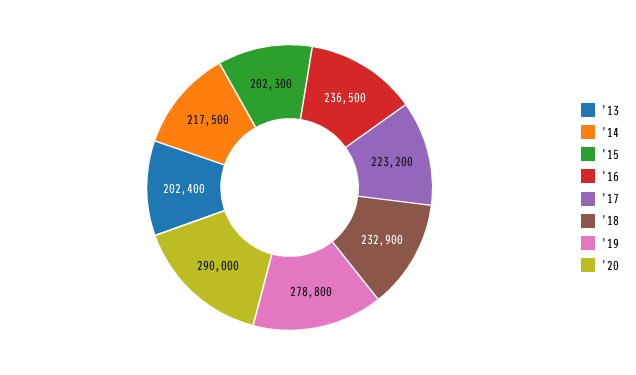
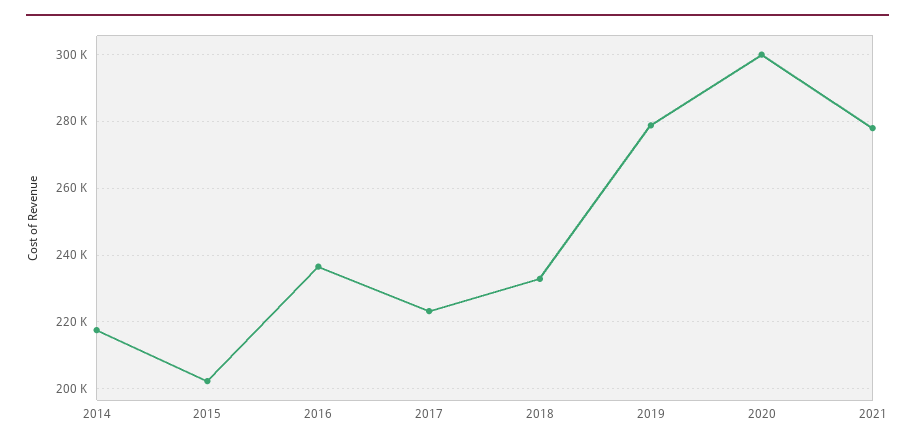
'13: 202400 -> none
'20: 290000 -> 300000
2021: none -> 278000

